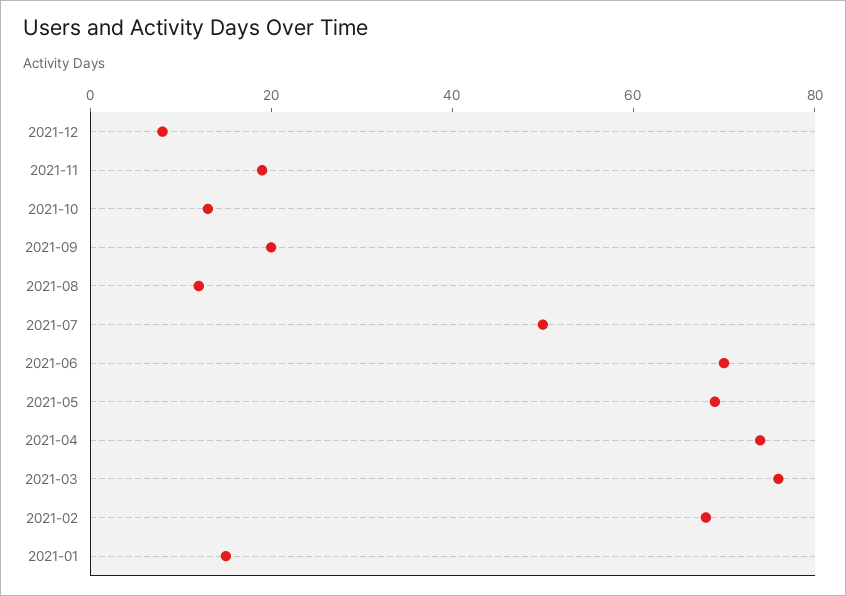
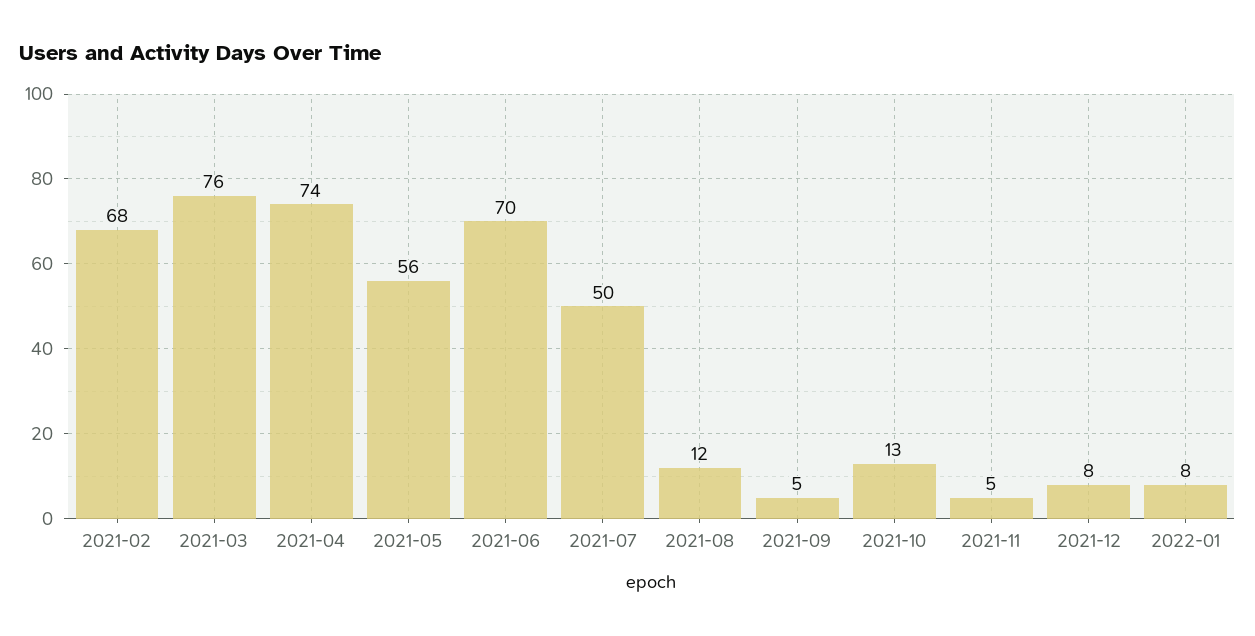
2021-11: 20 -> 5
2021-09: 20 -> 5
2021-05: 70 -> 56
2021-01: 15 -> none
2022-01: none -> 8

